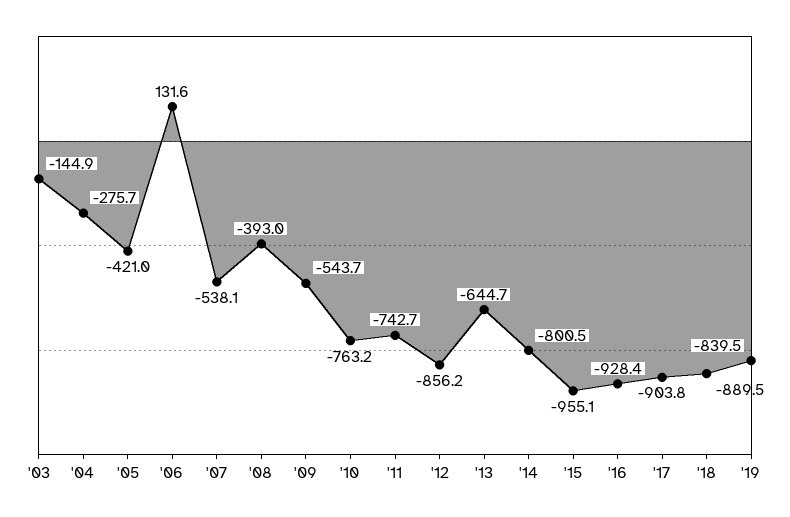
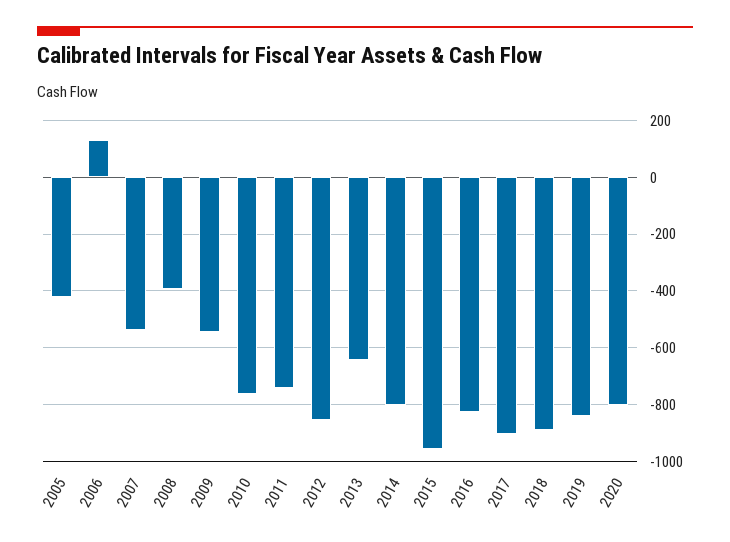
'03: -144.9 -> none
'04: -275.7 -> none
'16: -928.4 -> -825
2020: none -> -800

